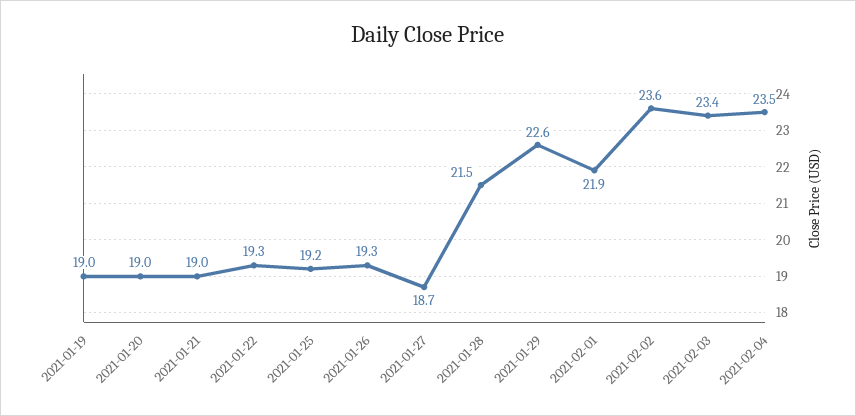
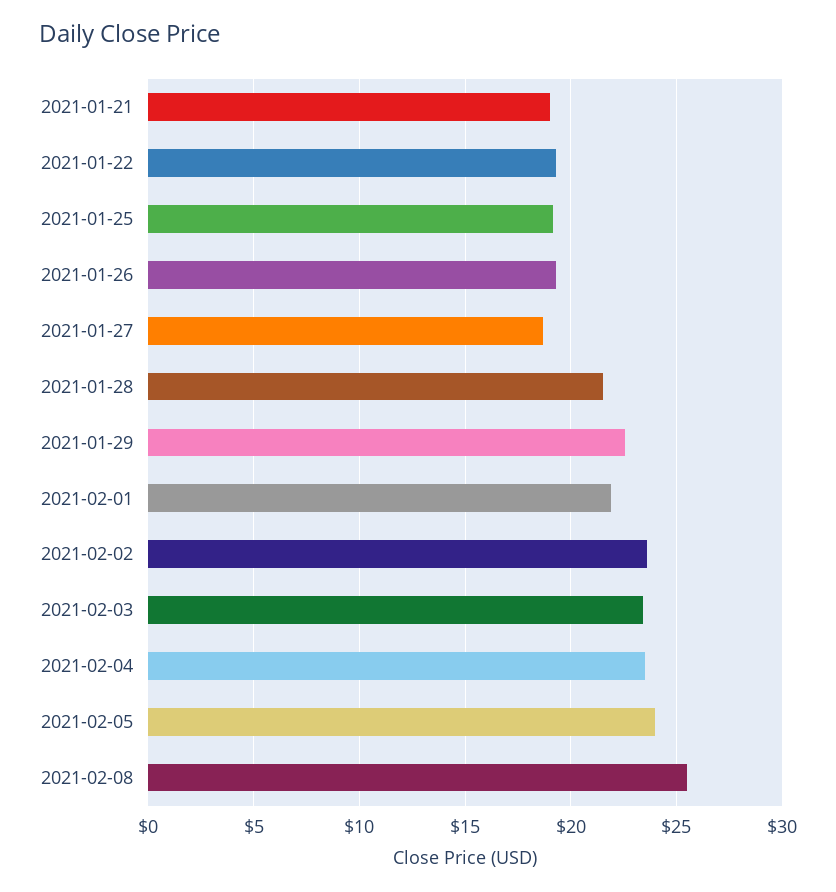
2021-01-19: 19 -> none
2021-01-20: 19 -> none
2021-02-05: none -> 24
2021-02-08: none -> 25.5

